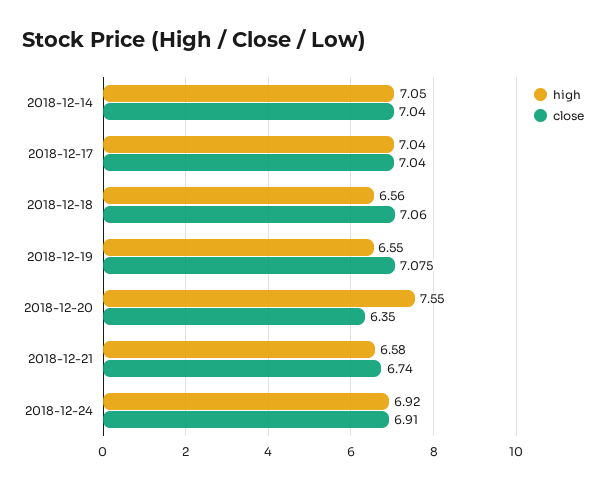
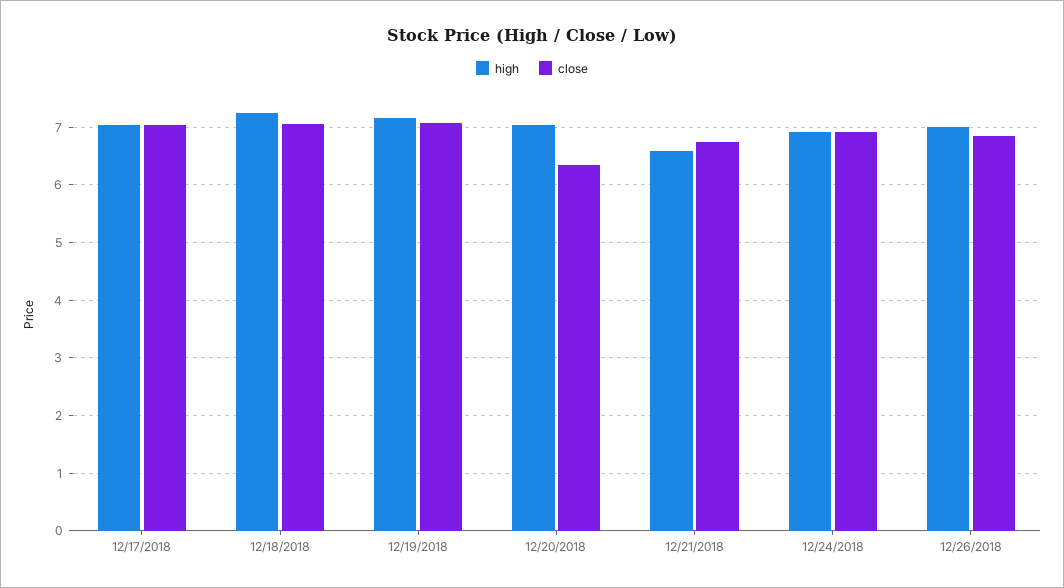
high, 2018-12-14: 7.05 -> none
close, 2018-12-14: 7.04 -> none
high, 2018-12-18: 6.56 -> 7.2
high, 2018-12-19: 6.55 -> 7.2
high, 2018-12-20: 7.55 -> 7
high, 12/26/2018: none -> 7
close, 12/26/2018: none -> 6.8

